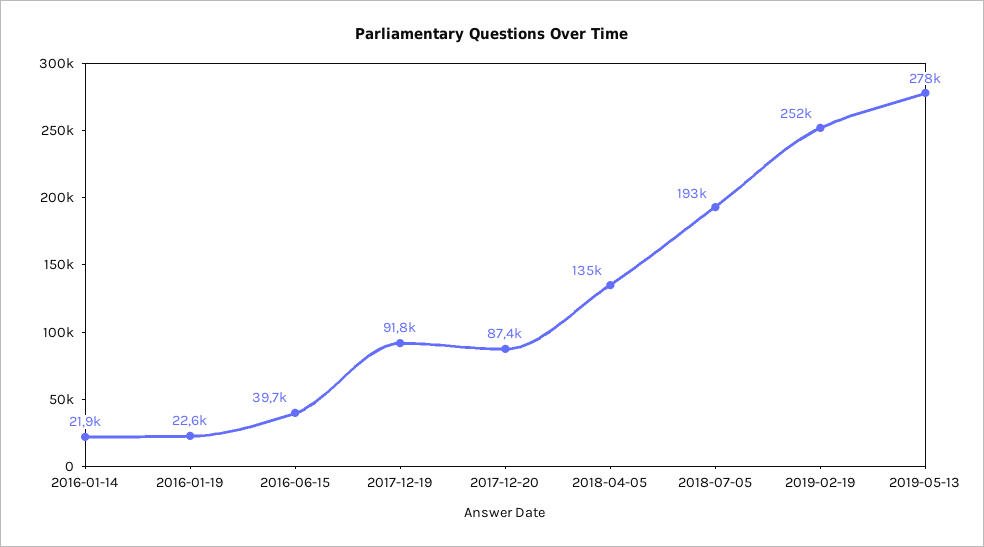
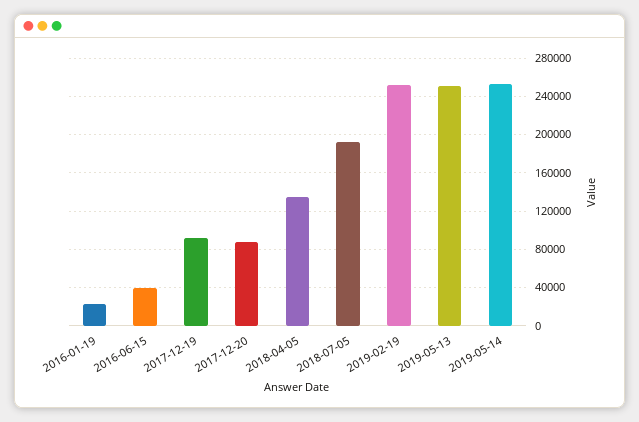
2016-01-14: 21900 -> none
2019-05-13: 278000 -> 250000
2019-05-14: none -> 250000

